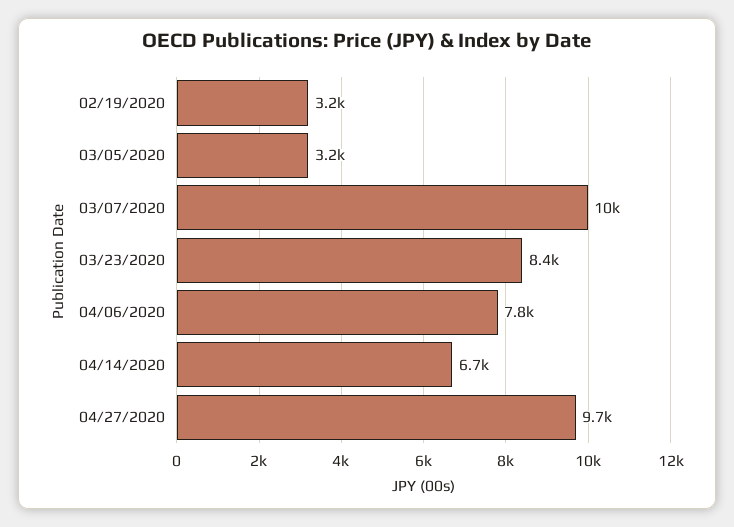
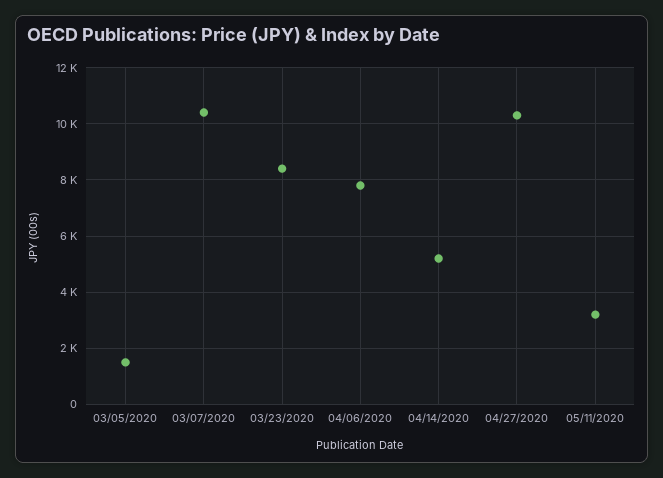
02/19/2020: 3200 -> none
03/05/2020: 3200 -> 1500
04/14/2020: 6700 -> 5250
04/27/2020: 9700 -> 10250
05/11/2020: none -> 3250

